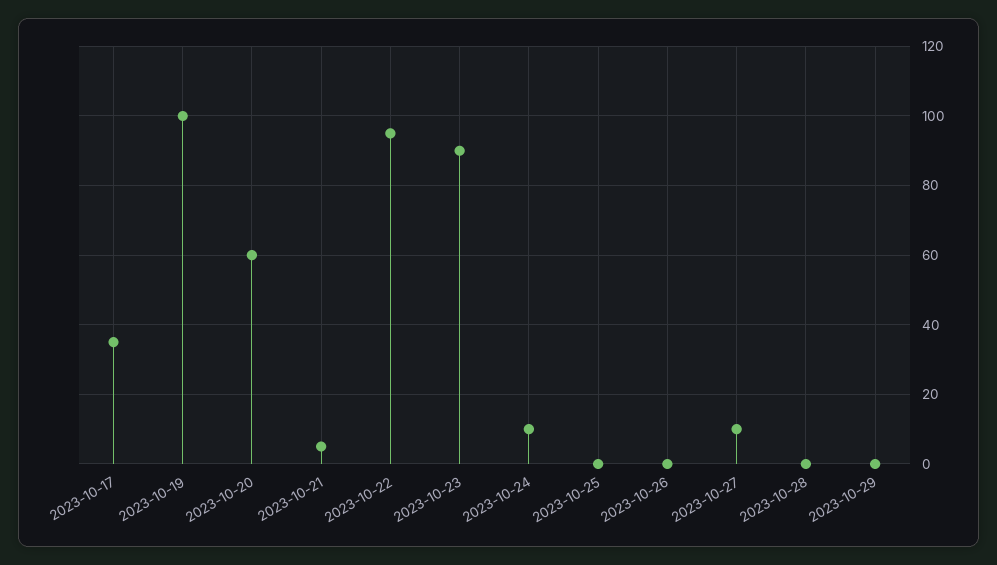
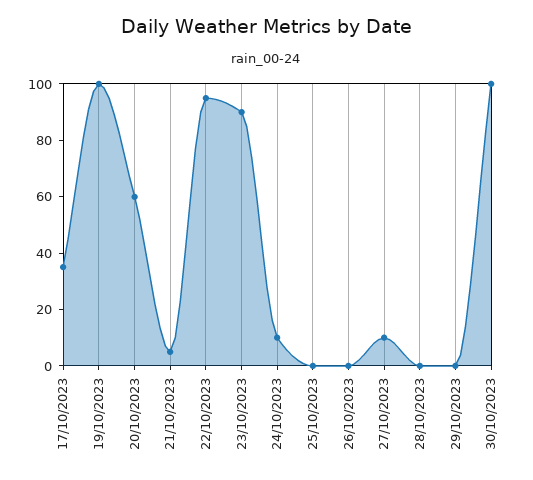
30/10/2023: none -> 100

